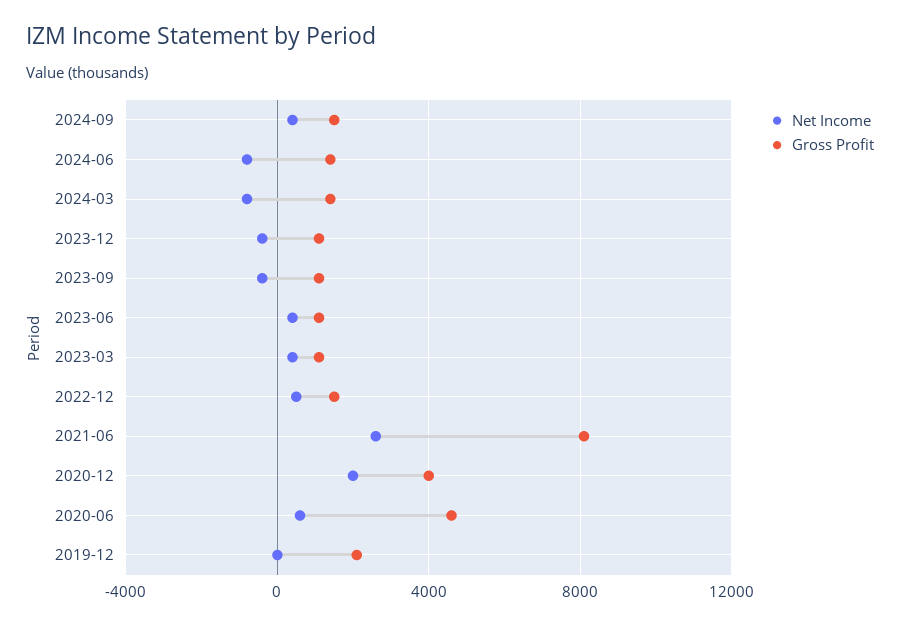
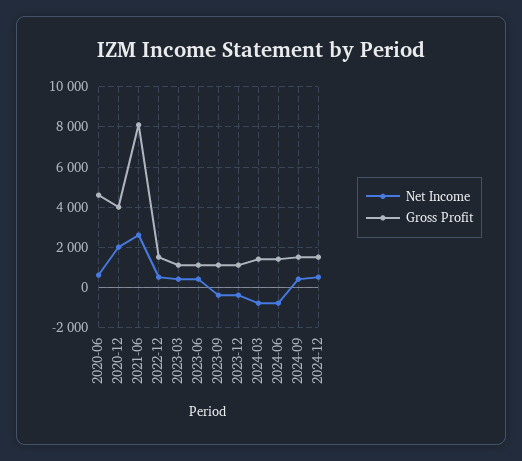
Net Income, 2019-12: 0 -> none
Gross Profit, 2019-12: 2000 -> none
Net Income, 2024-12: none -> 500
Gross Profit, 2024-12: none -> 1500

